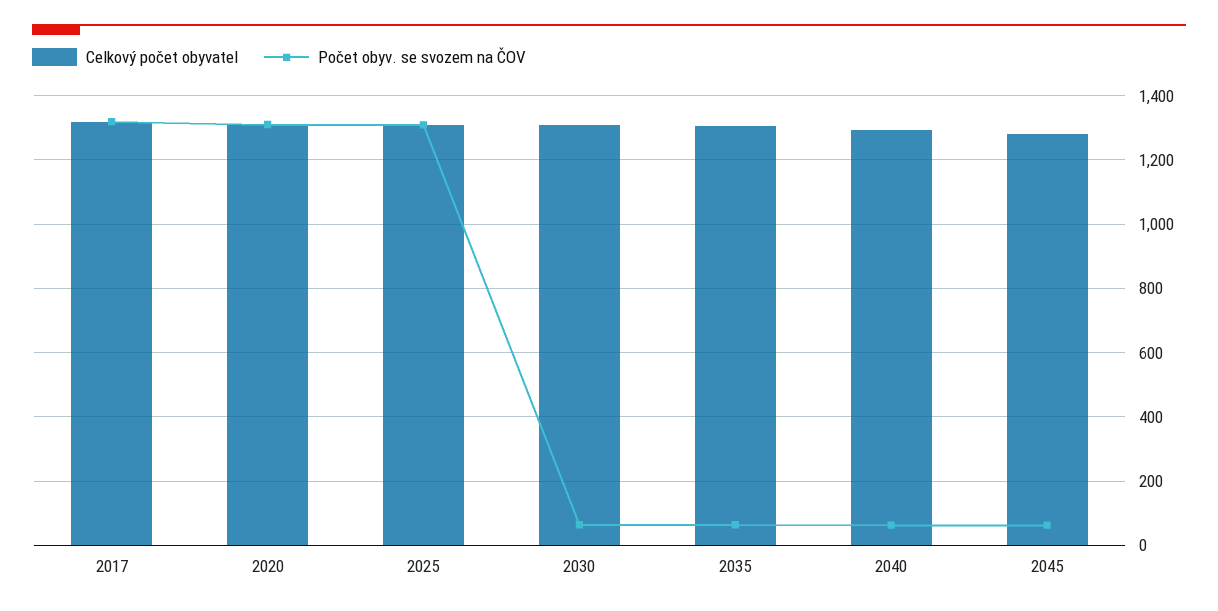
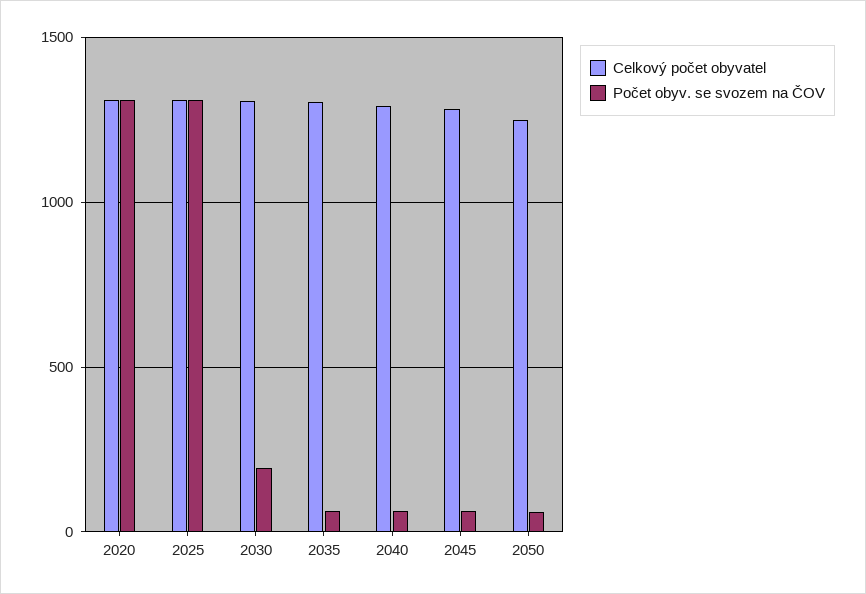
Celkový počet obyvatel, 2017: 1320 -> none
Počet obyv. se svozem na ČOV, 2017: 1320 -> none
Počet obyv. se svozem na ČOV, 2030: 60 -> 200
Celkový počet obyvatel, 2050: none -> 1250
Počet obyv. se svozem na ČOV, 2050: none -> 50

